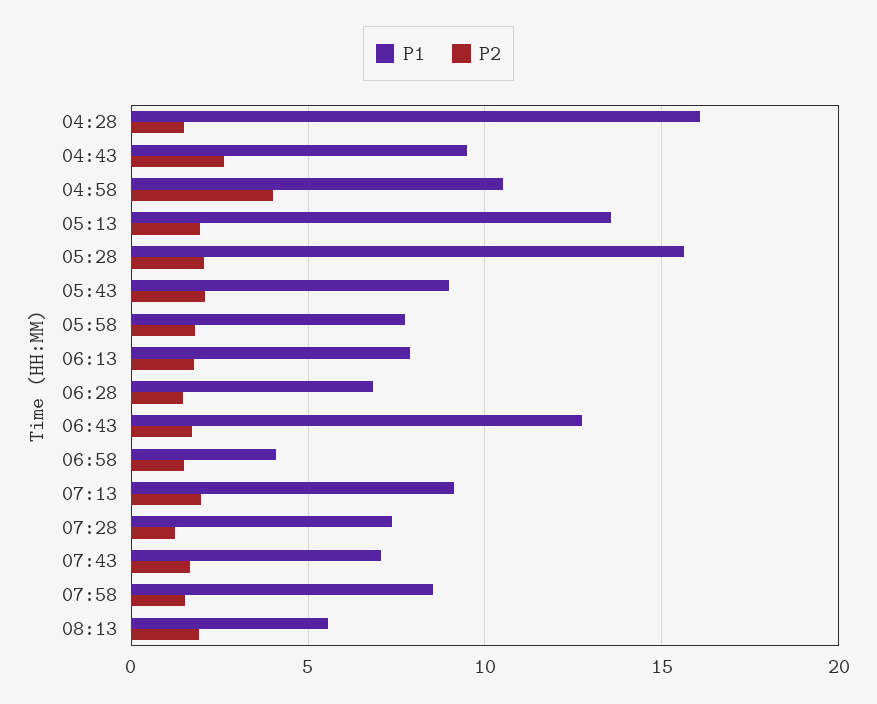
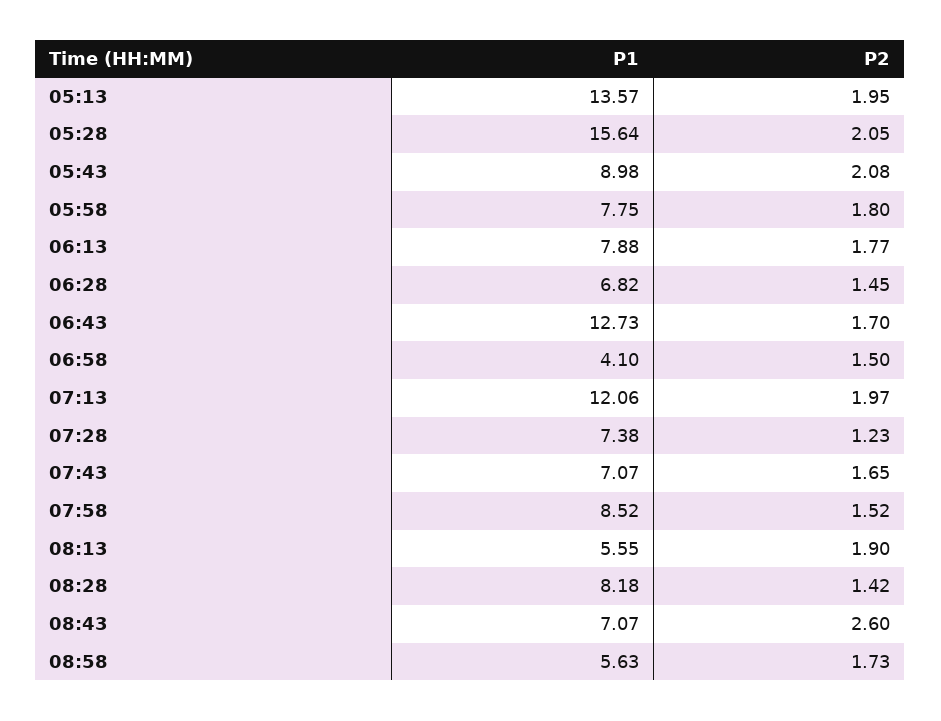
P1, 04:28: 16 -> none
P2, 04:28: 1.5 -> none
P1, 04:43: 9.5 -> none
P2, 04:43: 2.5 -> none
P1, 04:58: 10.5 -> none
P2, 04:58: 4 -> none
P1, 07:13: 9 -> 12.06
P1, 08:28: none -> 8.18
P2, 08:28: none -> 1.42
P1, 08:43: none -> 7.07
P2, 08:43: none -> 2.6
P1, 08:58: none -> 5.63
P2, 08:58: none -> 1.73

